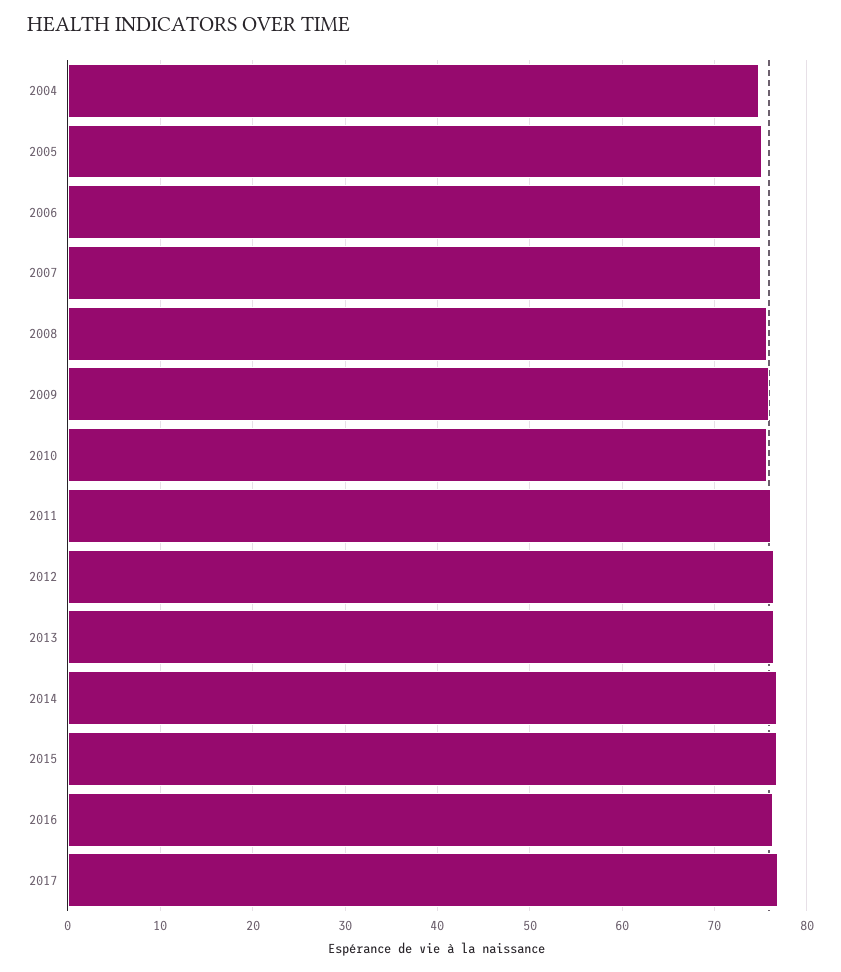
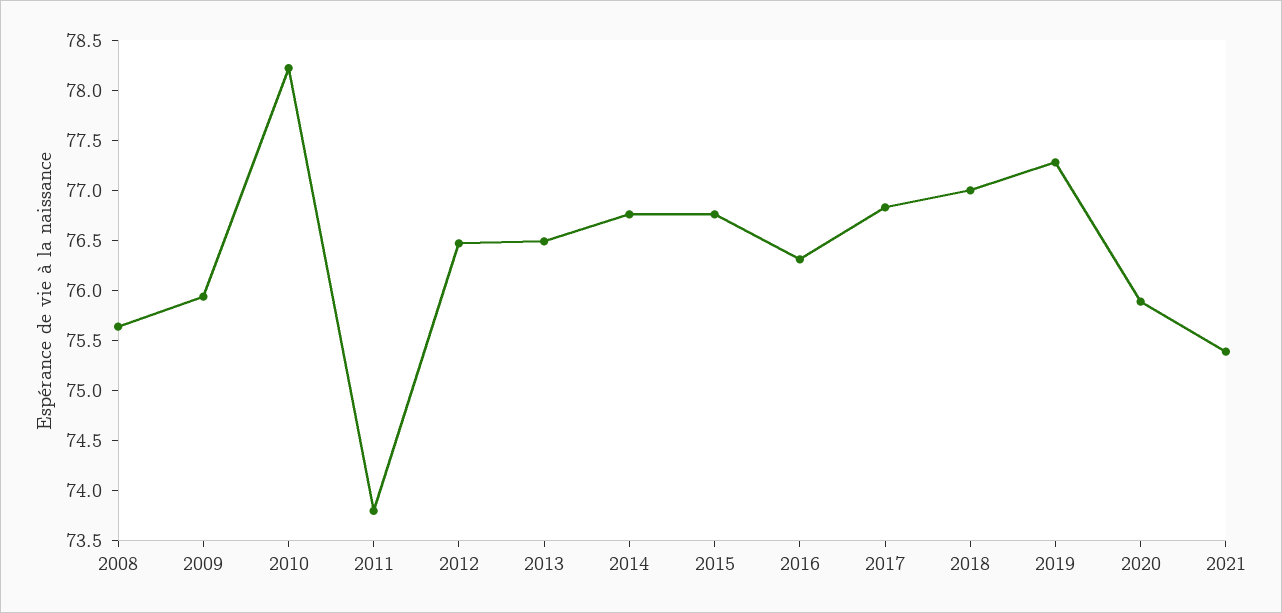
2004: 75 -> none
2005: 75 -> none
2006: 75 -> none
2007: 75 -> none
2010: 76 -> 78.2
2011: 76 -> 73.8
2018: none -> 77
2019: none -> 77.3
2020: none -> 75.9
2021: none -> 75.4

